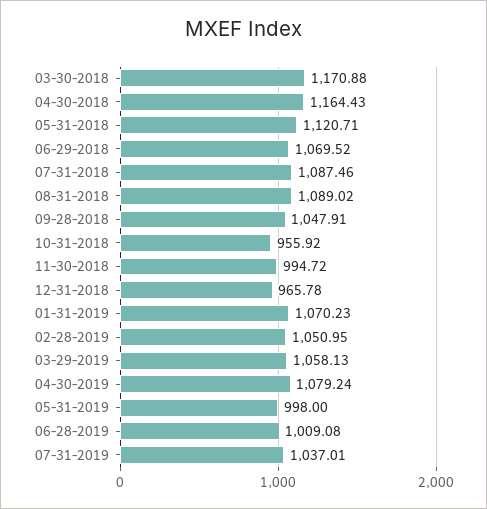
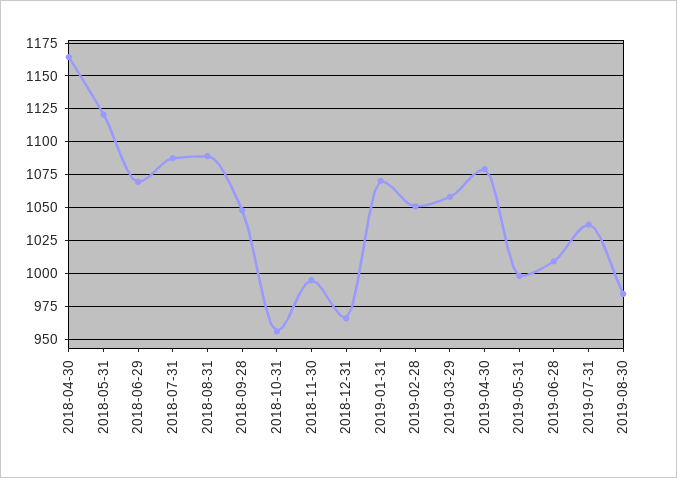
03-30-2018: 1170.88 -> none
2019-08-30: none -> 985

